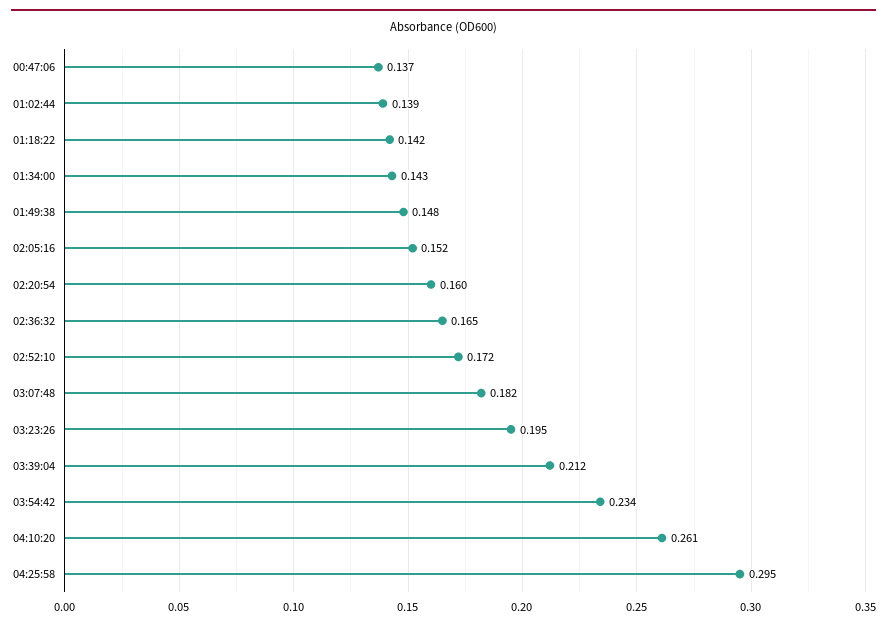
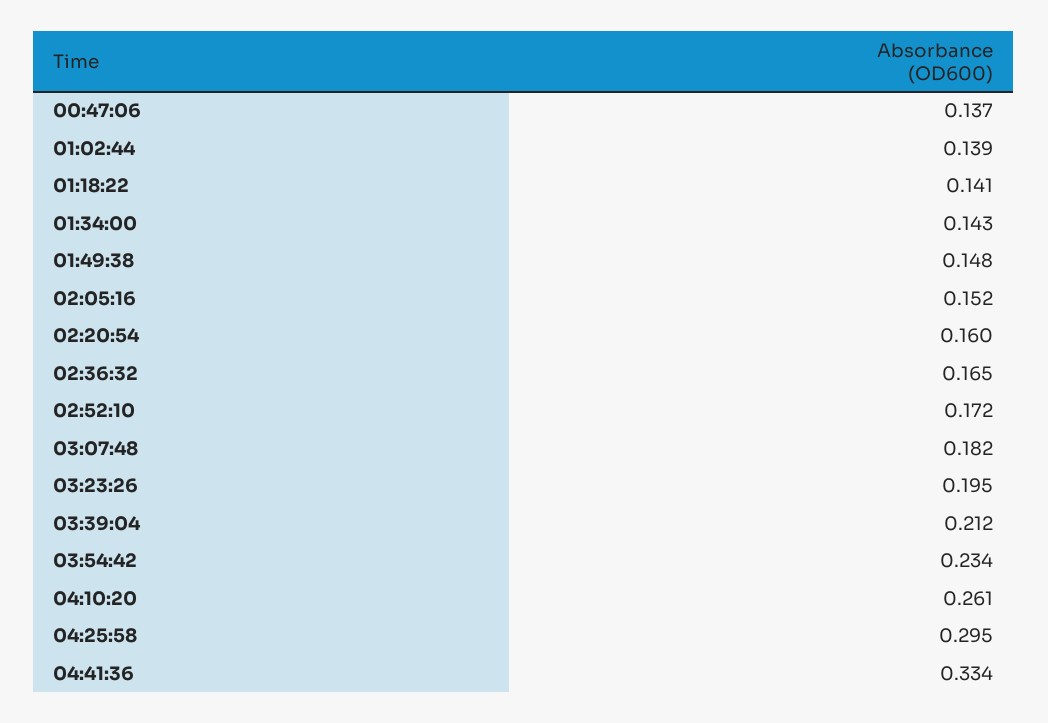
01:18:22: 0.142 -> 0.141
04:41:36: none -> 0.334

